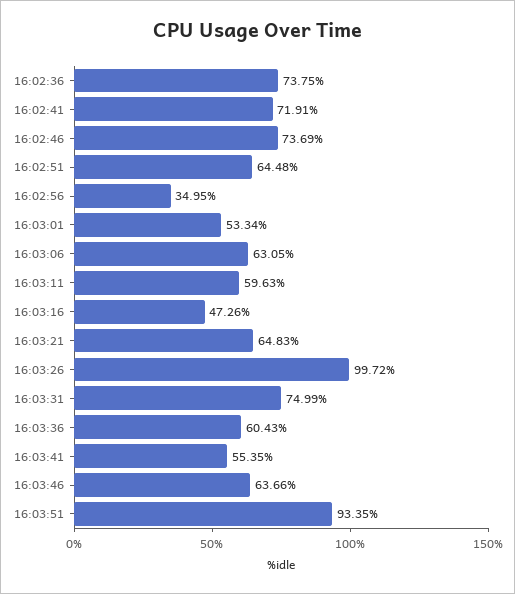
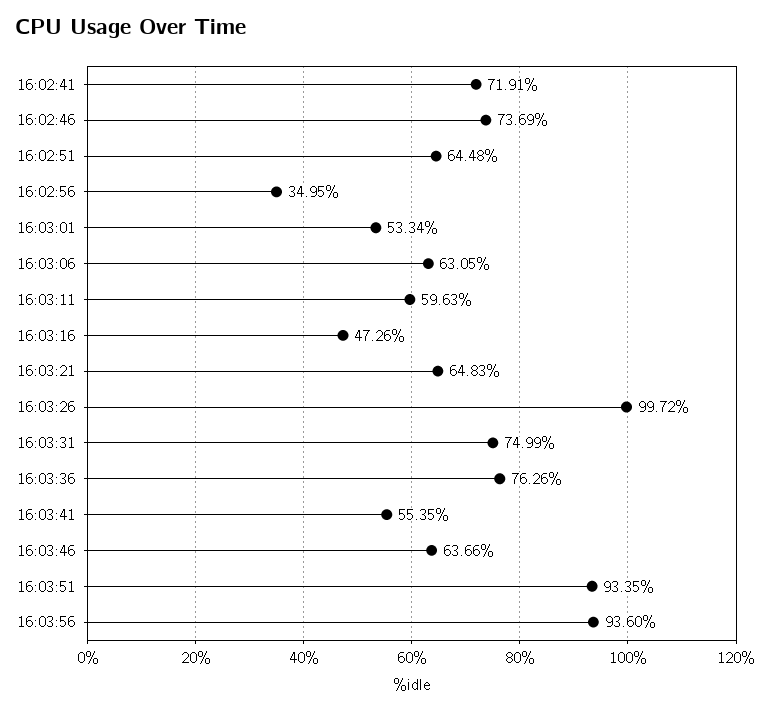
16:02:36: 73.75 -> none
16:03:36: 60.43 -> 76.26
16:03:56: none -> 93.6

